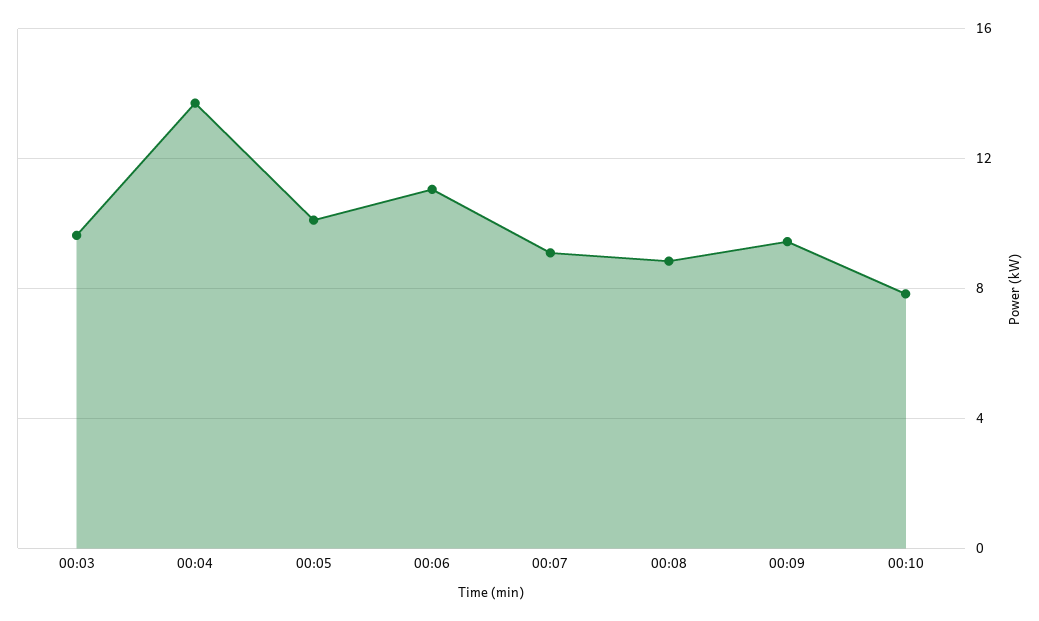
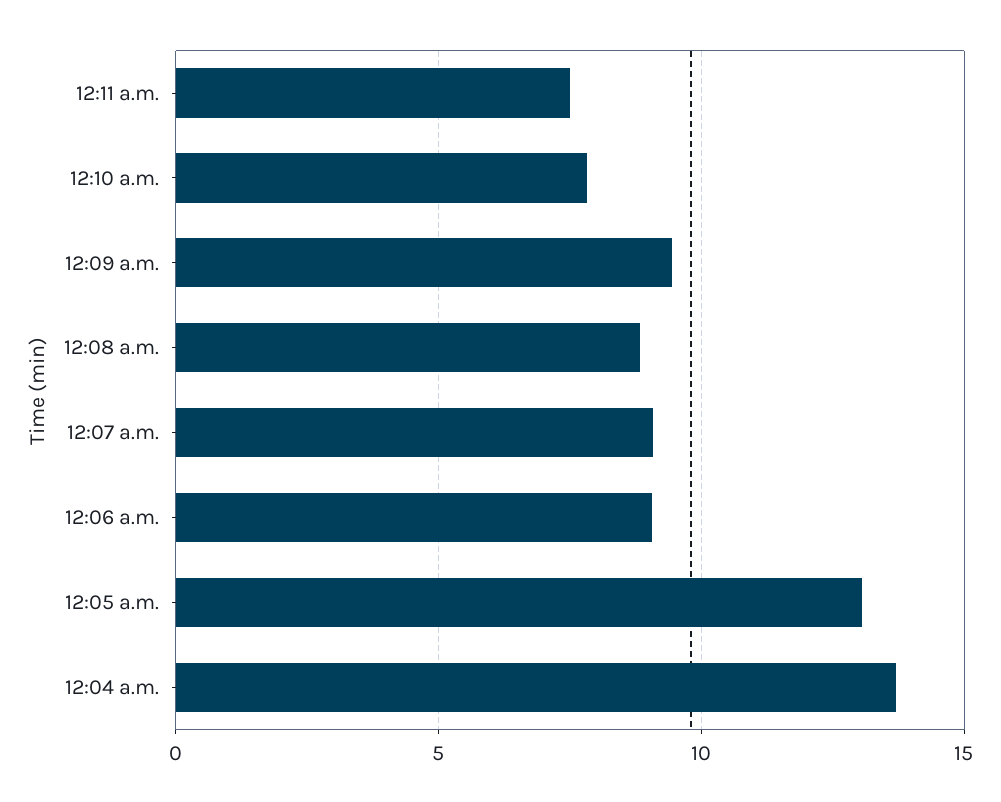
00:03: 9.5 -> none
00:05: 10 -> 13
00:06: 11 -> 9
12:11 a.m.: none -> 7.5

